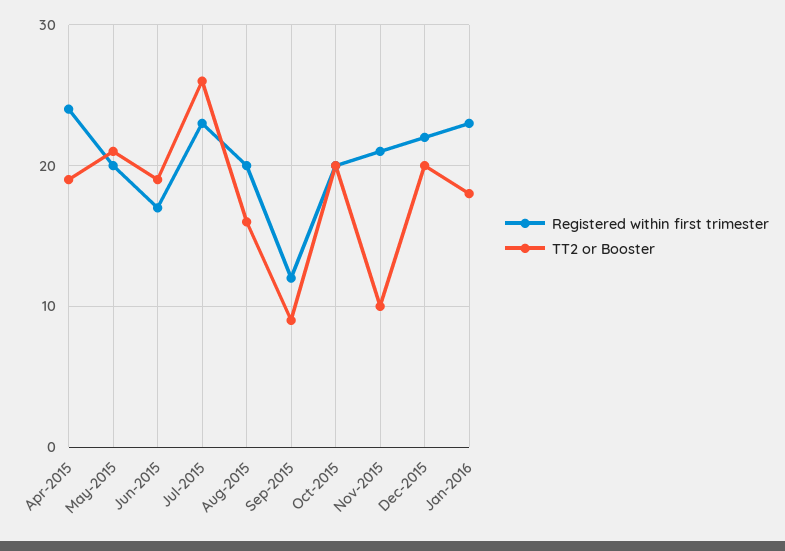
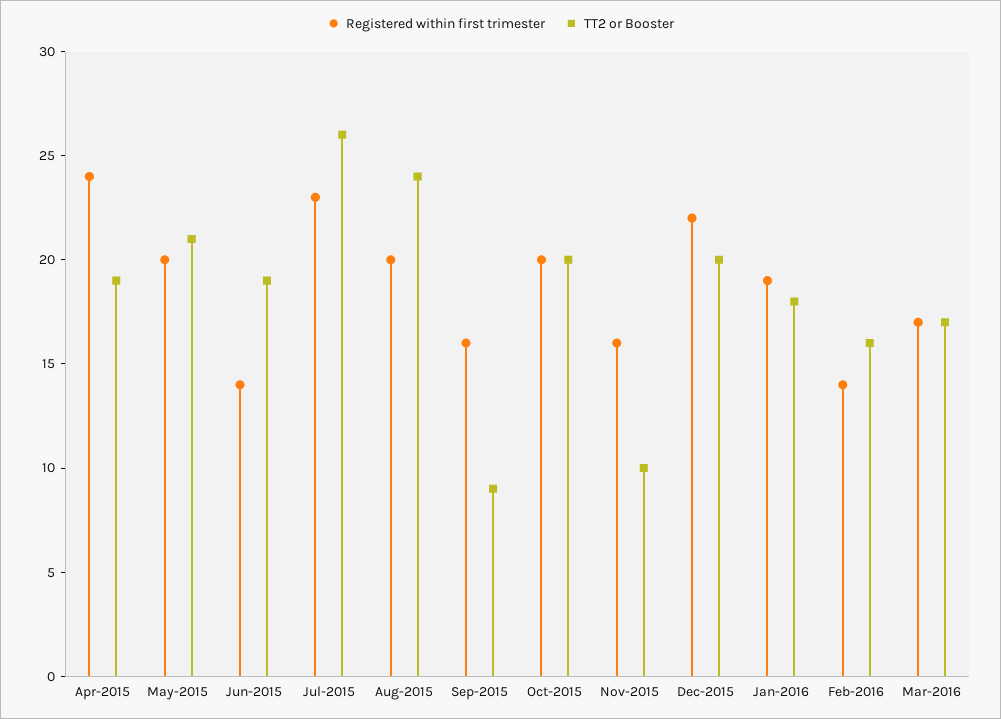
Registered within first trimester, Jun-2015: 17 -> 14
TT2 or Booster, Aug-2015: 16 -> 24
Registered within first trimester, Sep-2015: 12 -> 16
Registered within first trimester, Nov-2015: 21 -> 16
Registered within first trimester, Jan-2016: 23 -> 19
Registered within first trimester, Feb-2016: none -> 14
TT2 or Booster, Feb-2016: none -> 16
Registered within first trimester, Mar-2016: none -> 17
TT2 or Booster, Mar-2016: none -> 17

